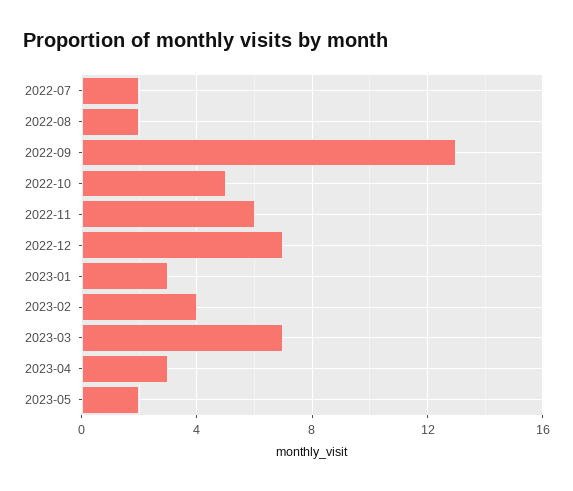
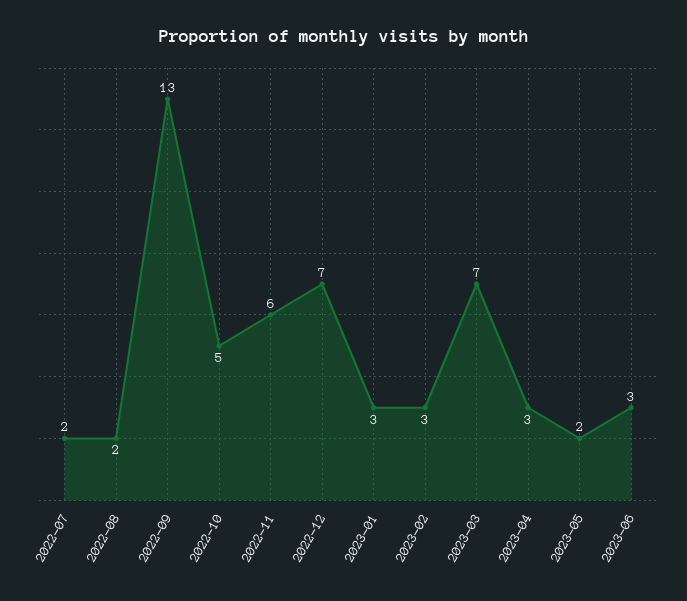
2023-02: 4 -> 3
2023-06: none -> 3

